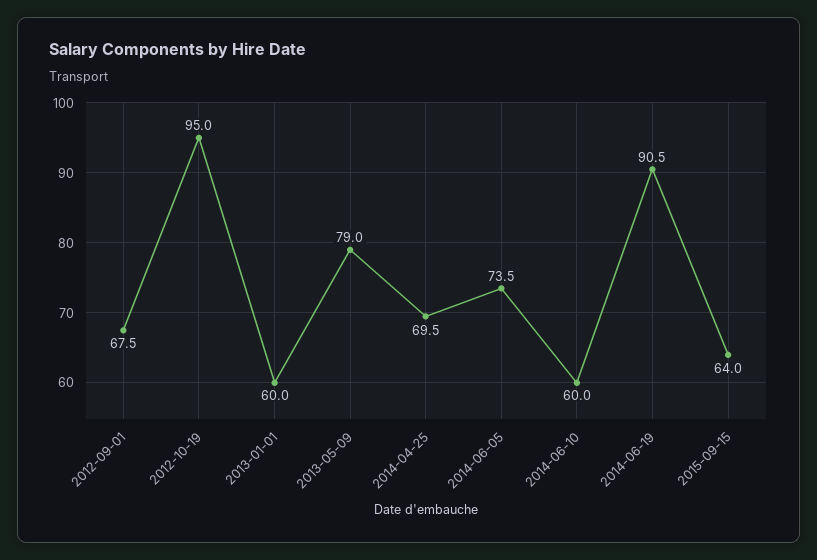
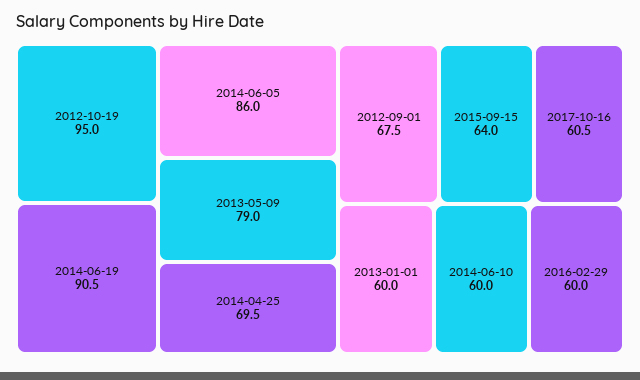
2014-06-05: 73.5 -> 86
2017-10-16: none -> 60.5
2016-02-29: none -> 60

